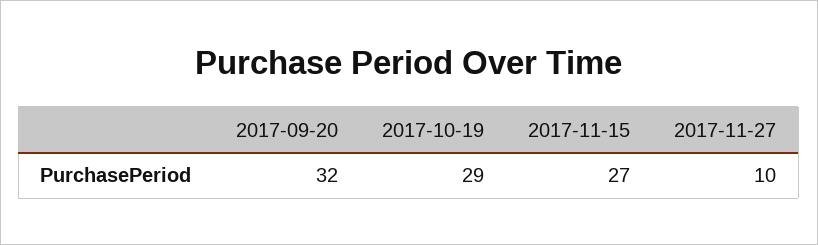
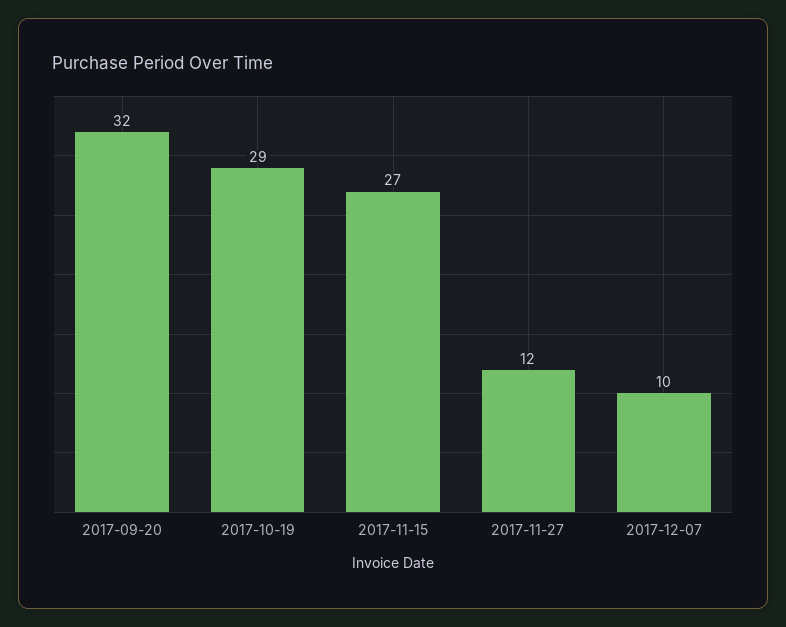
2017-11-27: 10 -> 12
2017-12-07: none -> 10

